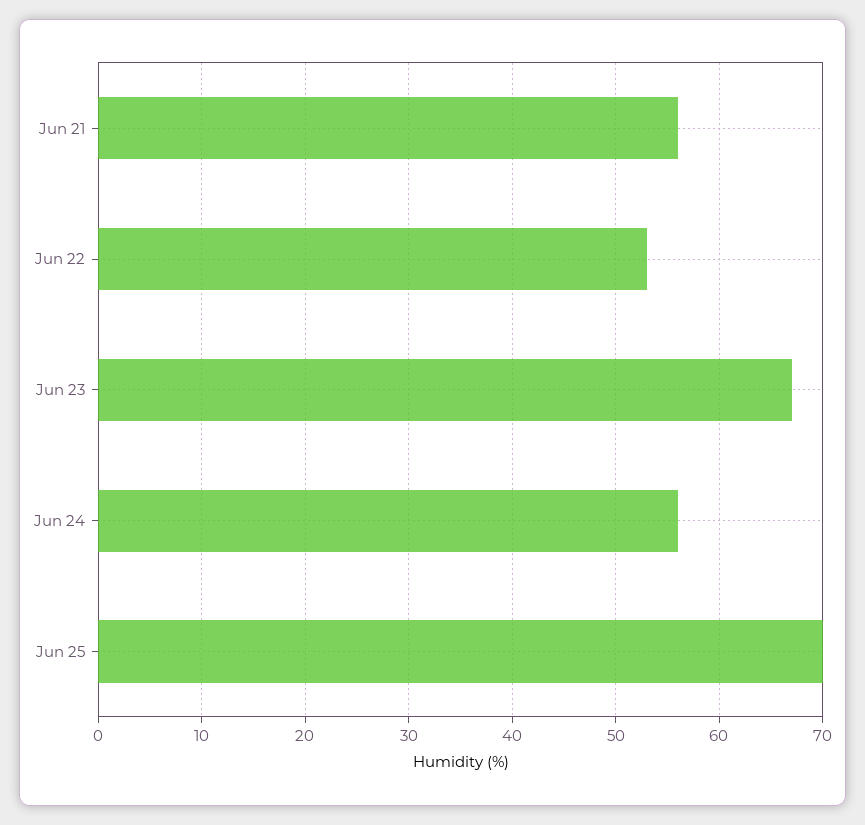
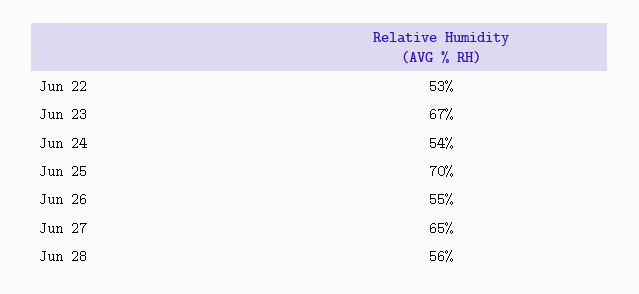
Jun 21: 56 -> none
Jun 24: 56 -> 54
Jun 26: none -> 55
Jun 27: none -> 65
Jun 28: none -> 56

